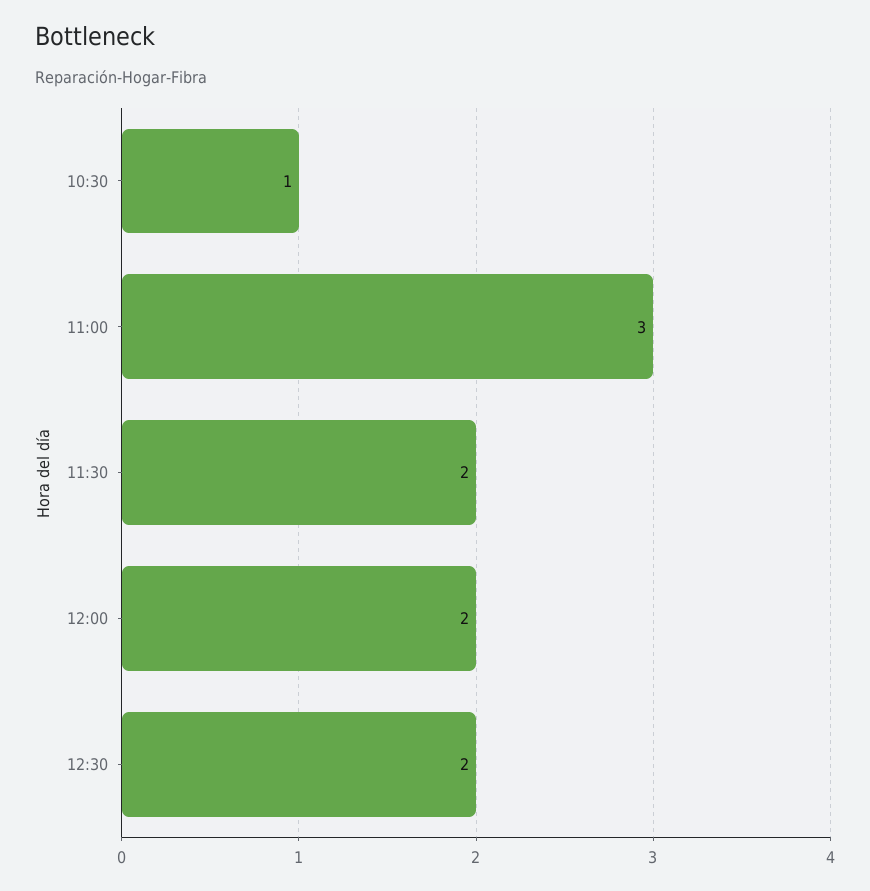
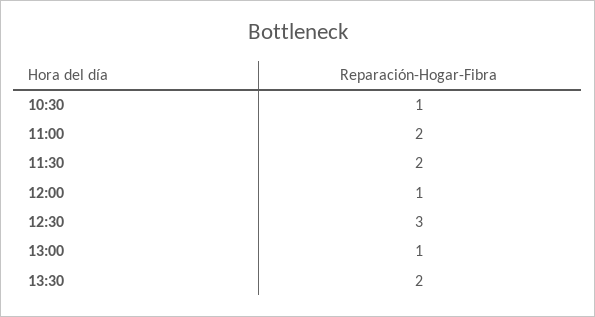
11:00: 3 -> 2
12:00: 2 -> 1
12:30: 2 -> 3
13:00: none -> 1
13:30: none -> 2

